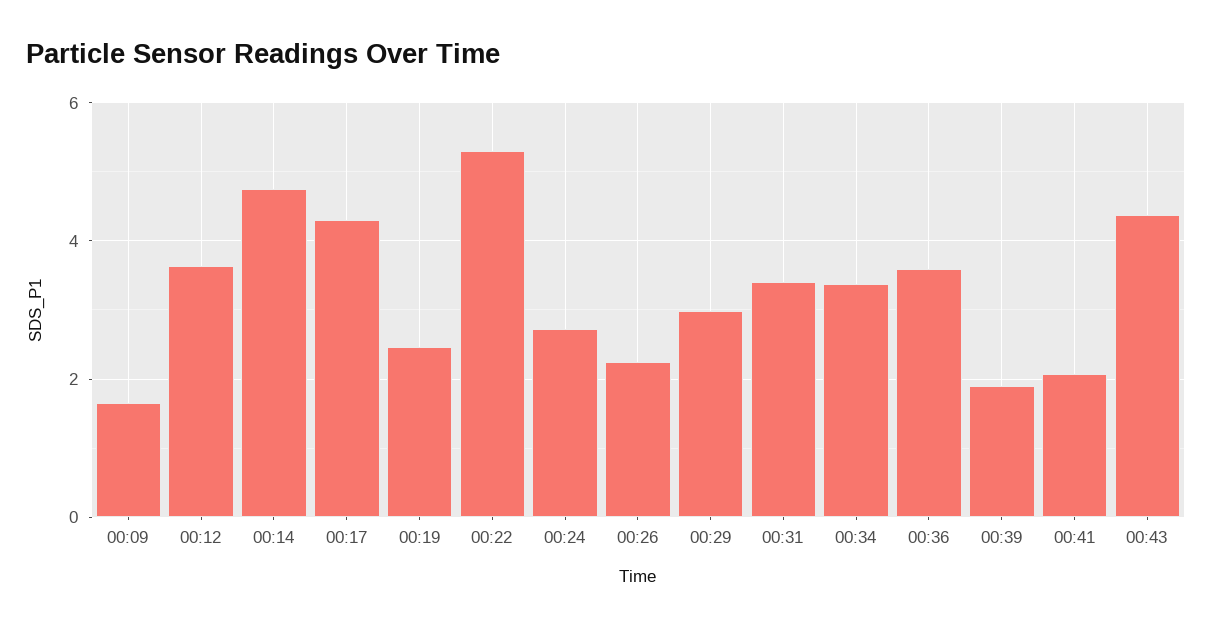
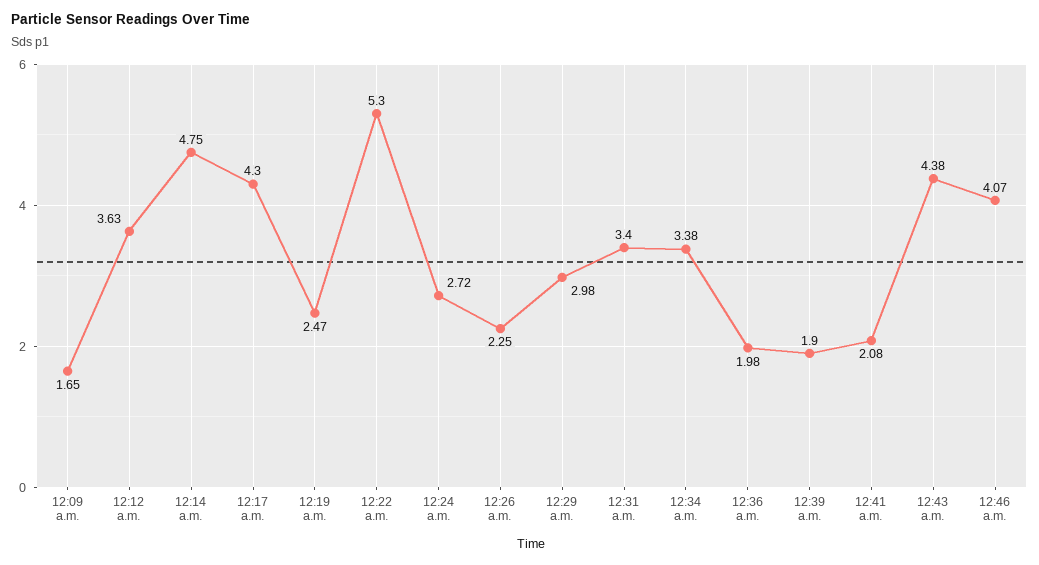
00:36: 3.6 -> 1.98
12:46 a.m.: none -> 4.07

